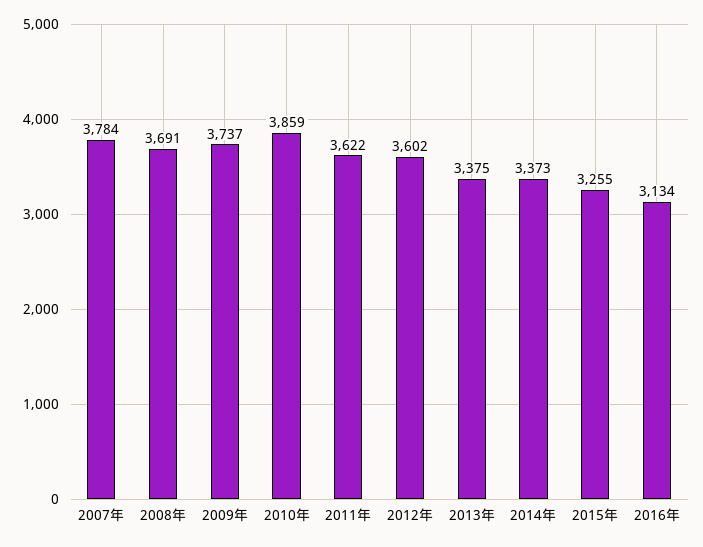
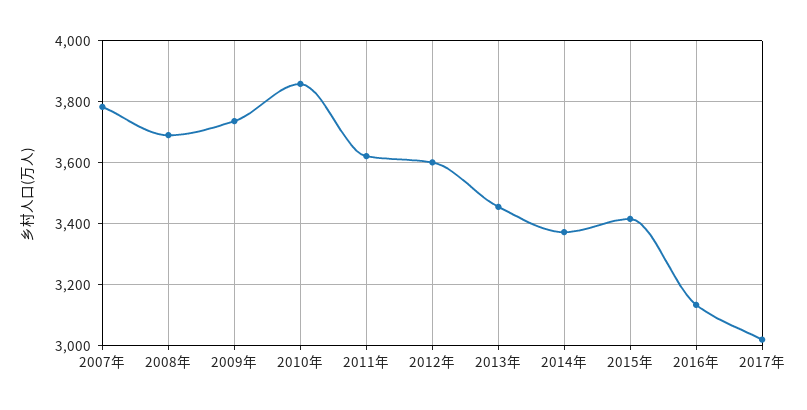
2013年: 3375 -> 3460
2015年: 3255 -> 3420
2017年: none -> 3020

